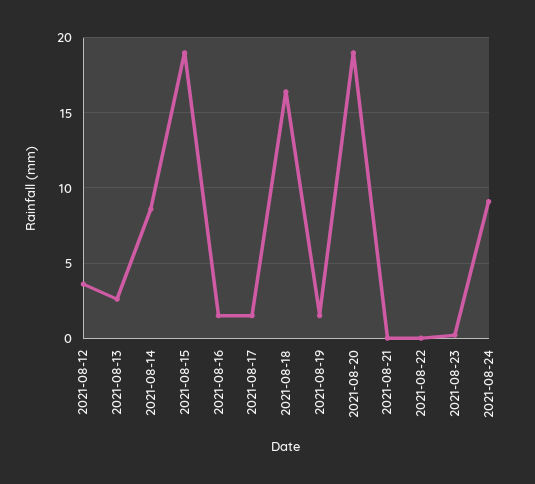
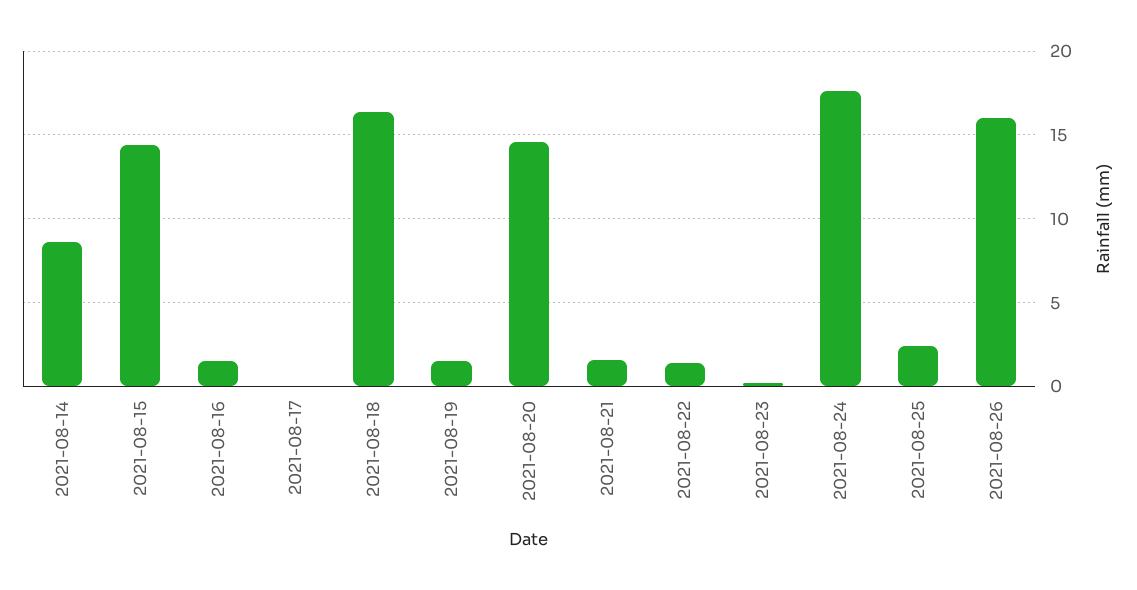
2021-08-12: 3.5 -> none
2021-08-13: 2.5 -> none
2021-08-15: 19 -> 14.5
2021-08-17: 1.5 -> 0
2021-08-20: 19 -> 14.5
2021-08-21: 0 -> 1.5
2021-08-22: 0 -> 1.5
2021-08-24: 9 -> 17.5
2021-08-25: none -> 2.5
2021-08-26: none -> 16

